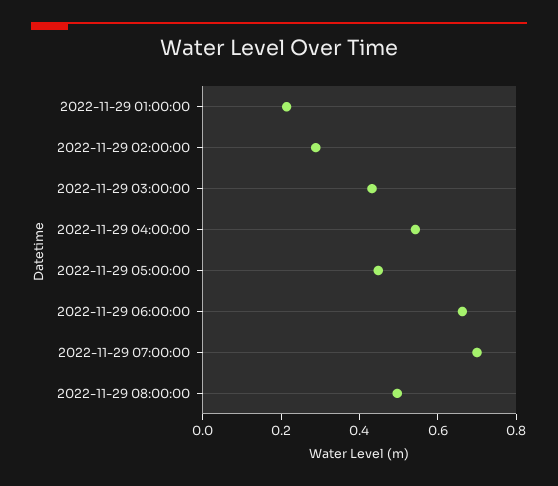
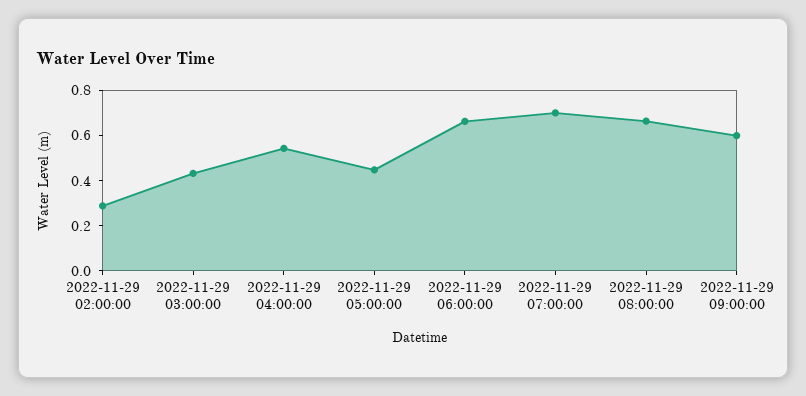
2022-11-29 01:00:00: 0.2 -> none
2022-11-29 08:00:00: 0.5 -> 0.65
2022-11-29 09:00:00: none -> 0.6

